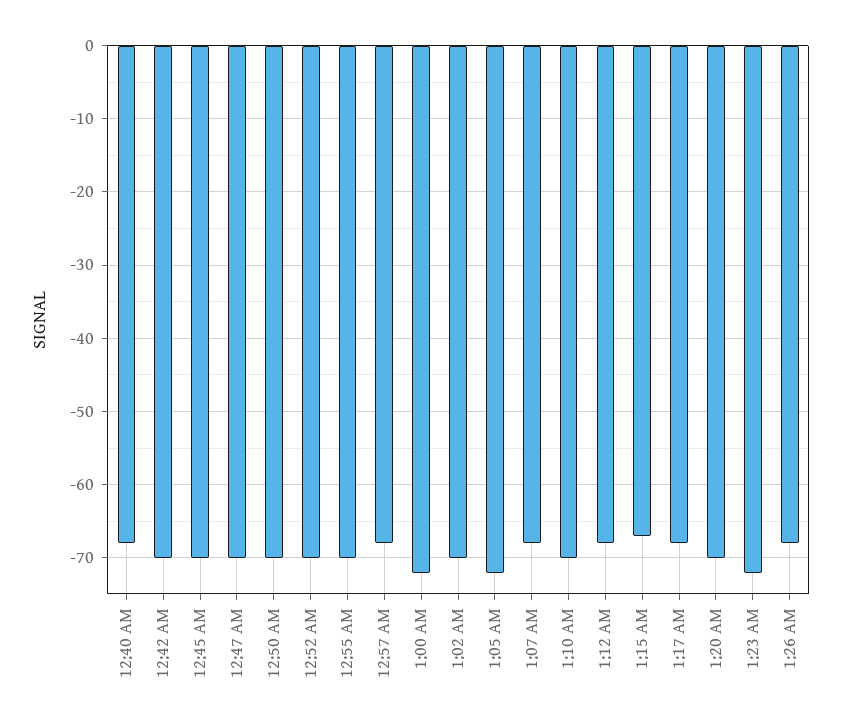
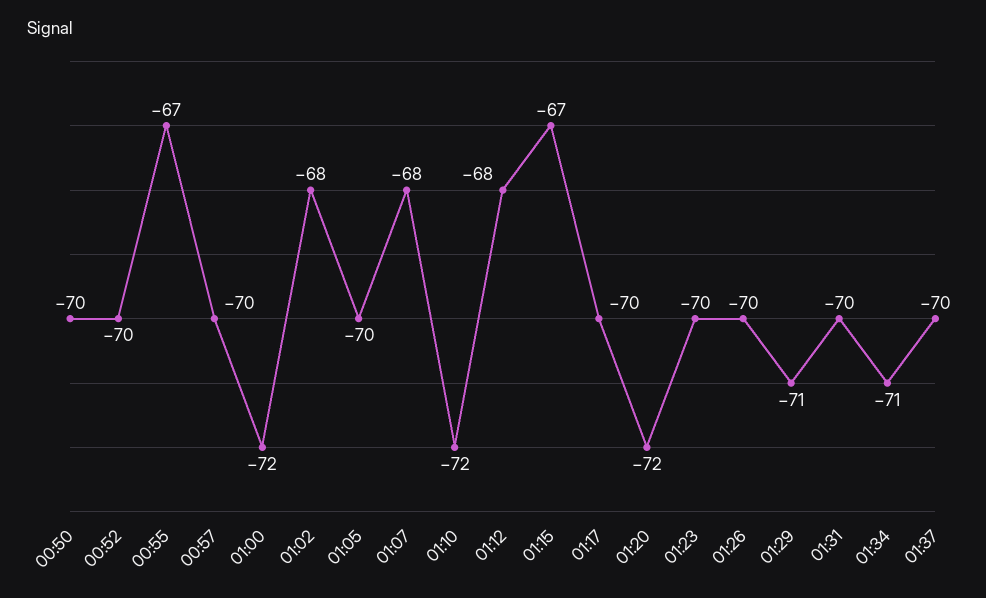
12:40 AM: -68 -> none
12:42 AM: -70 -> none
12:45 AM: -70 -> none
12:47 AM: -70 -> none
12:55 AM: -70 -> -67
12:57 AM: -68 -> -70
1:02 AM: -70 -> -68
1:05 AM: -72 -> -70
1:10 AM: -70 -> -72
1:17 AM: -68 -> -70
1:20 AM: -70 -> -72
1:23 AM: -72 -> -70
1:26 AM: -68 -> -70
01:29: none -> -71
01:31: none -> -70
01:34: none -> -71
01:37: none -> -70

